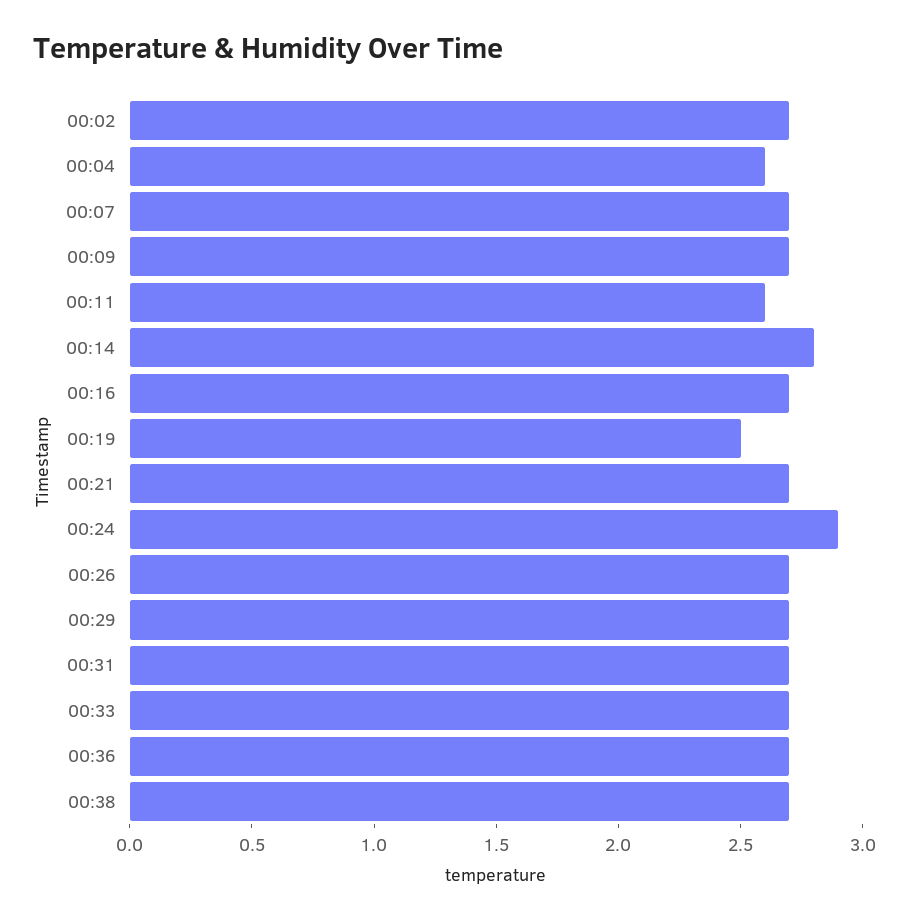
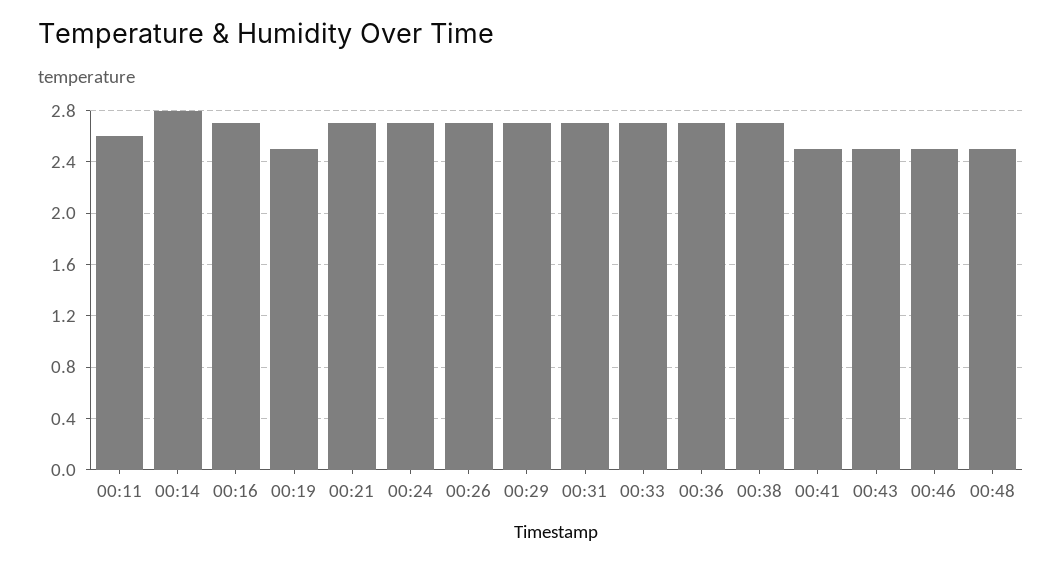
00:02: 2.7 -> none
00:04: 2.6 -> none
00:07: 2.7 -> none
00:09: 2.7 -> none
00:24: 2.9 -> 2.7
00:41: none -> 2.5
00:43: none -> 2.5
00:46: none -> 2.5
00:48: none -> 2.5

